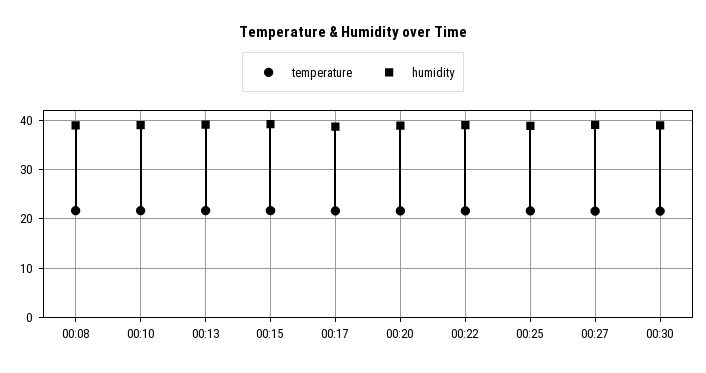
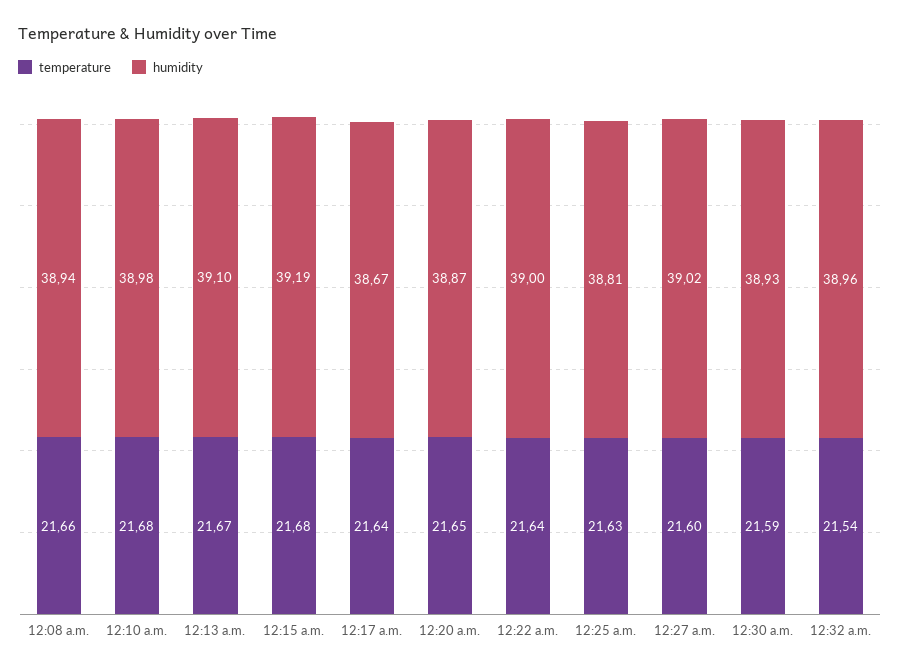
temperature, 12:32 a.m.: none -> 21.54
humidity, 12:32 a.m.: none -> 38.96

